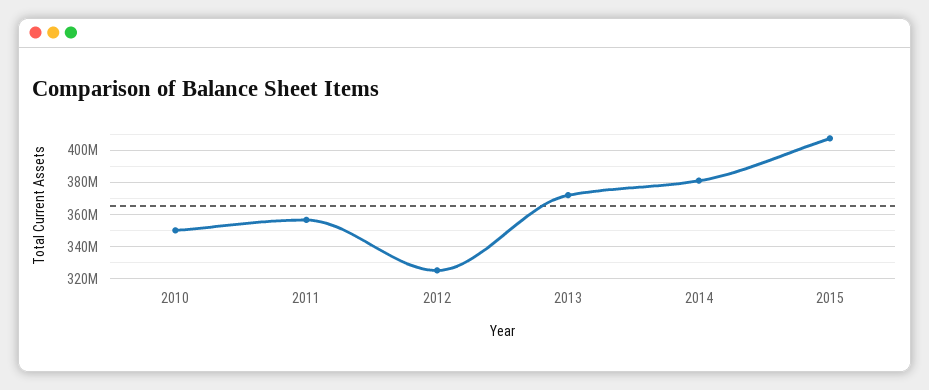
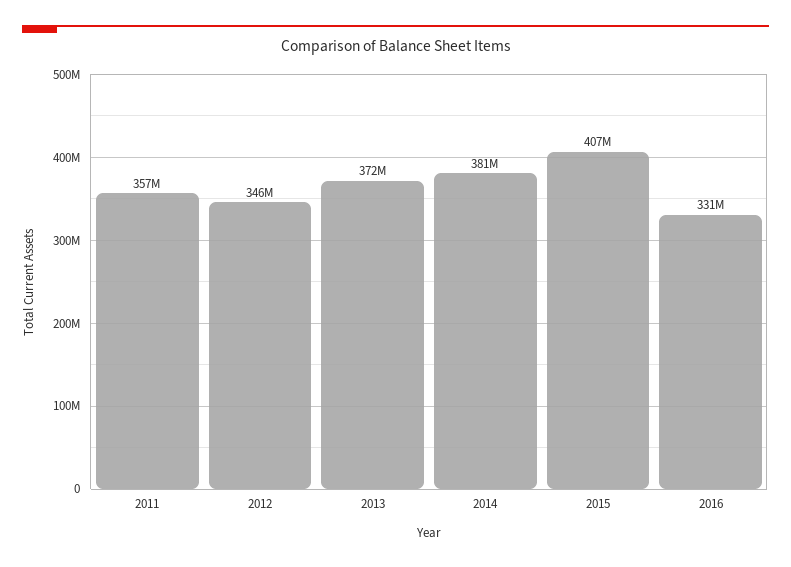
2010: 350000000 -> none
2012: 325000000 -> 346000000
2016: none -> 331000000

